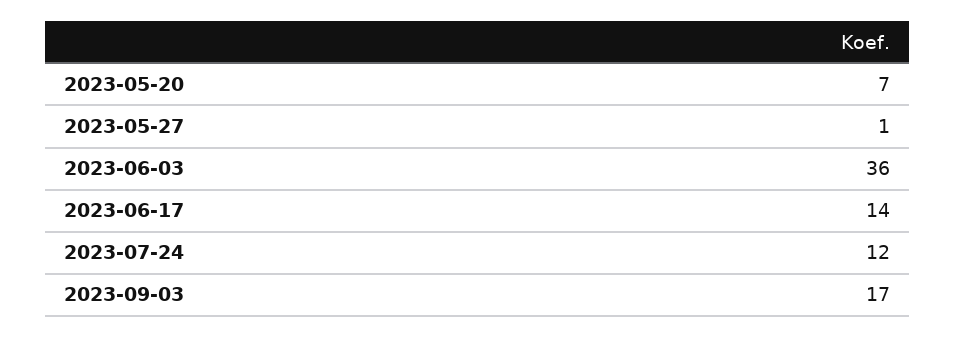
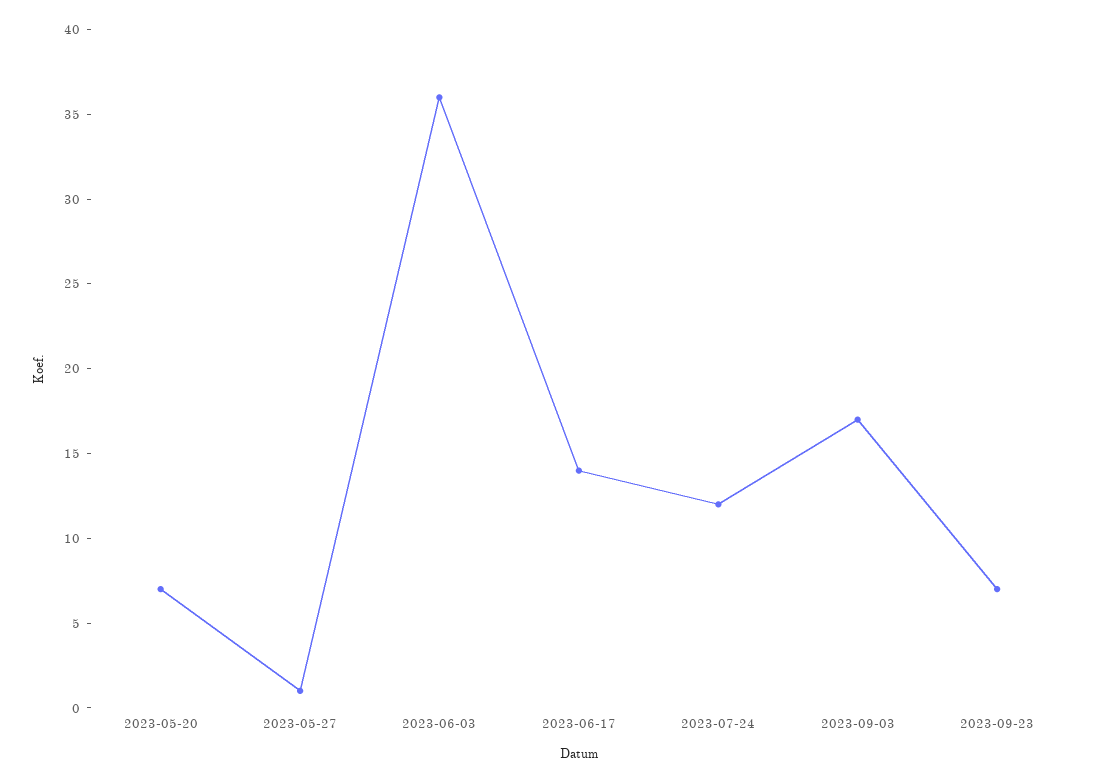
2023-09-23: none -> 7

